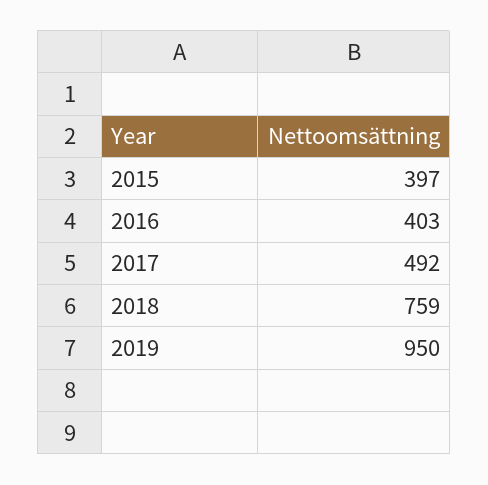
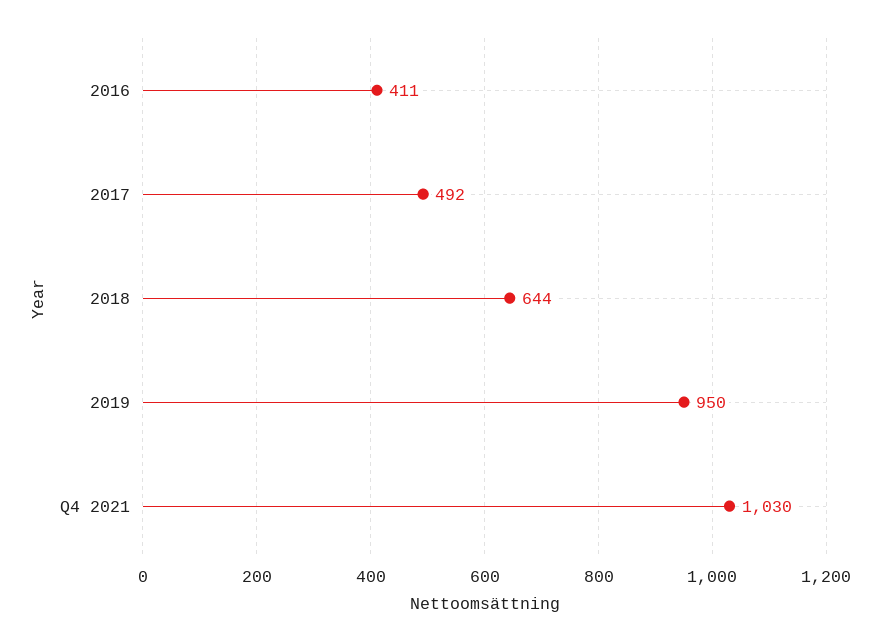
2015: 397 -> none
2016: 403 -> 411
2018: 759 -> 644
Q4 2021: none -> 1030

